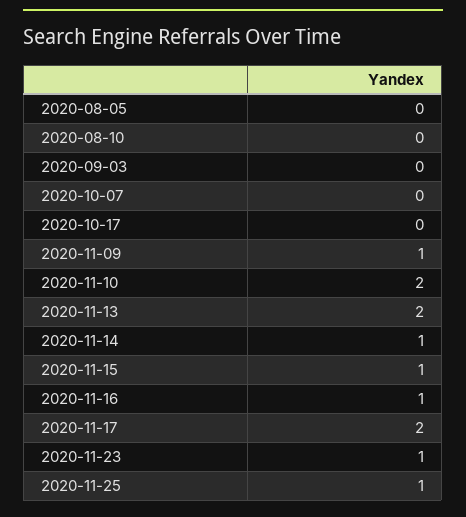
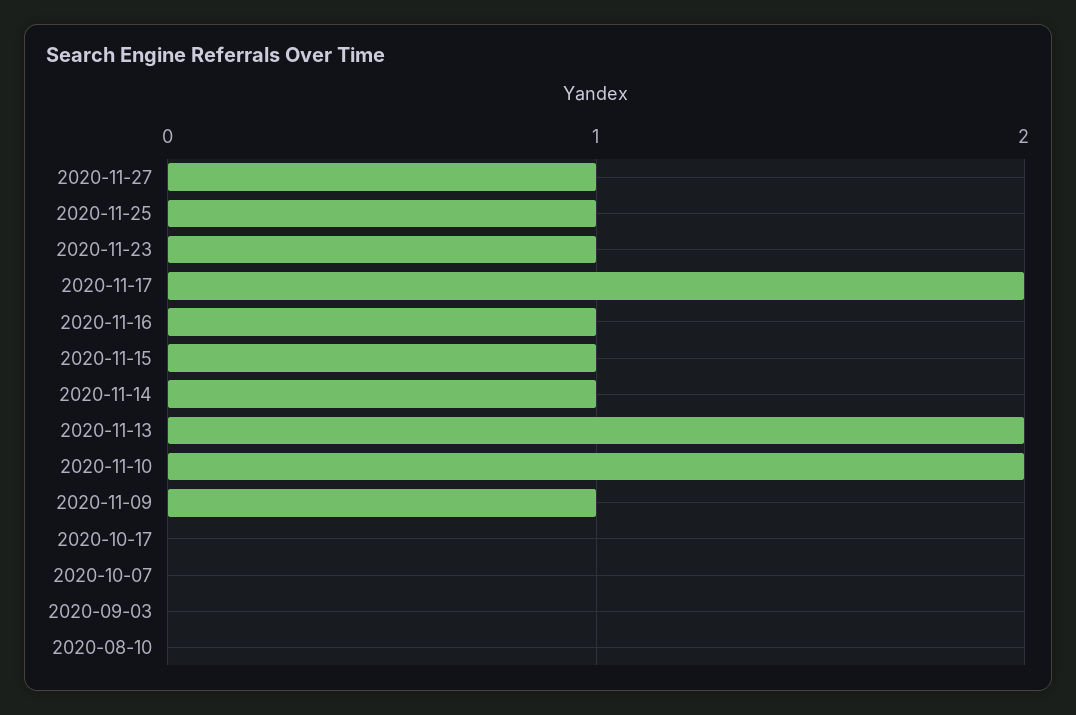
2020-08-05: 0 -> none
2020-11-27: none -> 1

